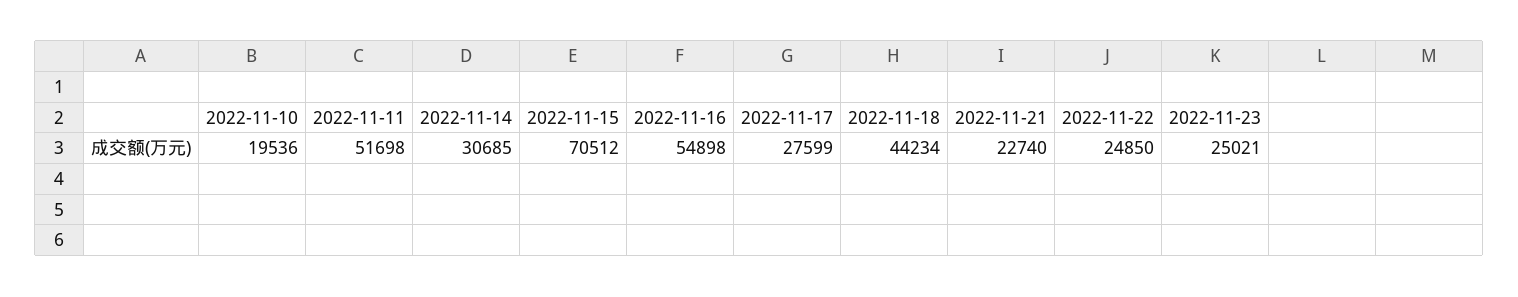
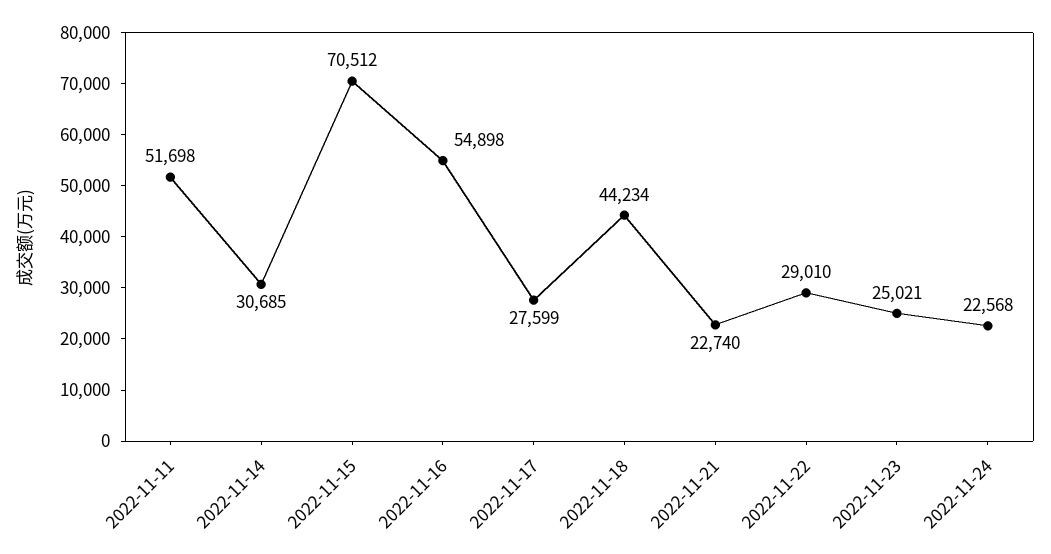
2022-11-10: 19536 -> none
2022-11-22: 24850 -> 29010
2022-11-24: none -> 22568

